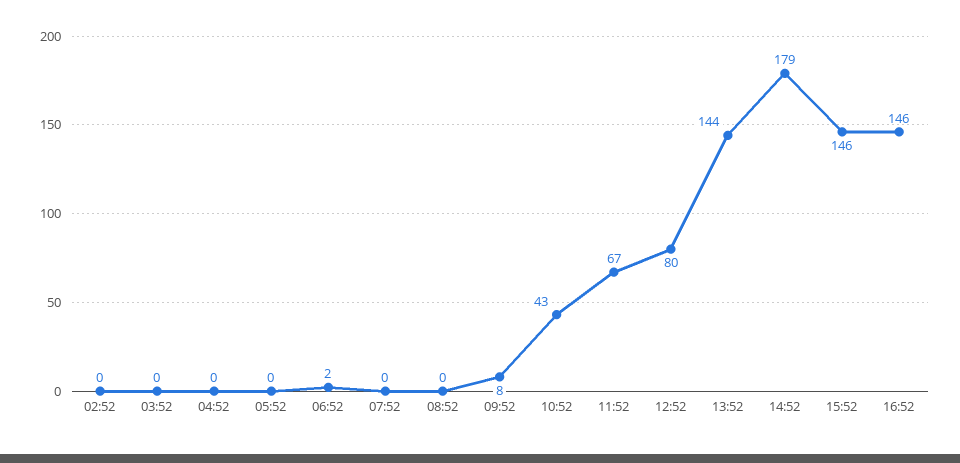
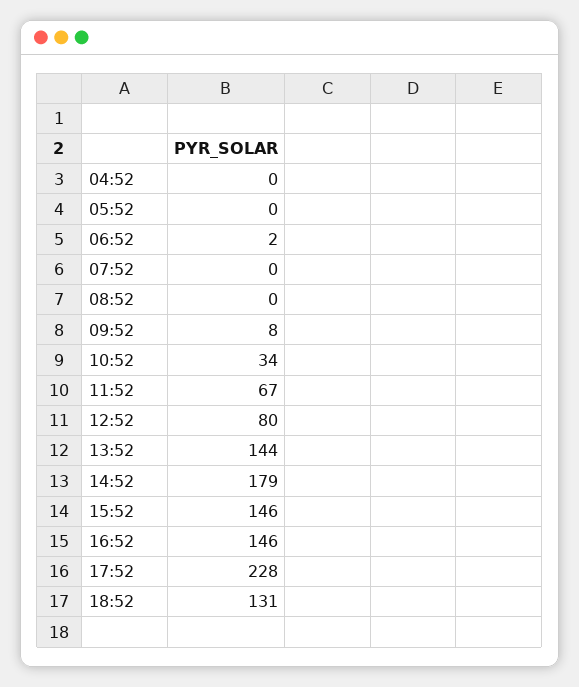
02:52: 0 -> none
03:52: 0 -> none
10:52: 43 -> 34
17:52: none -> 228
18:52: none -> 131

